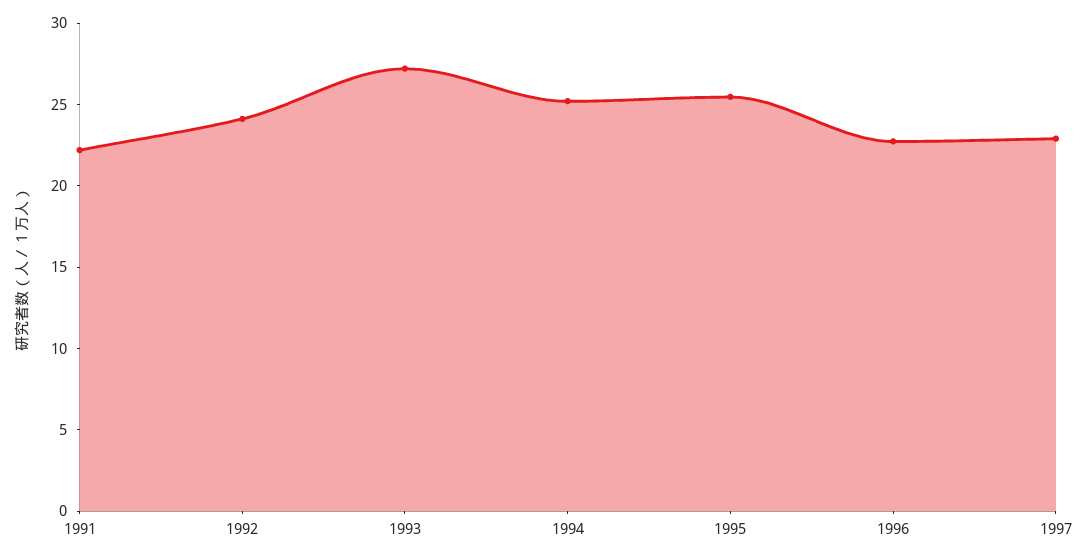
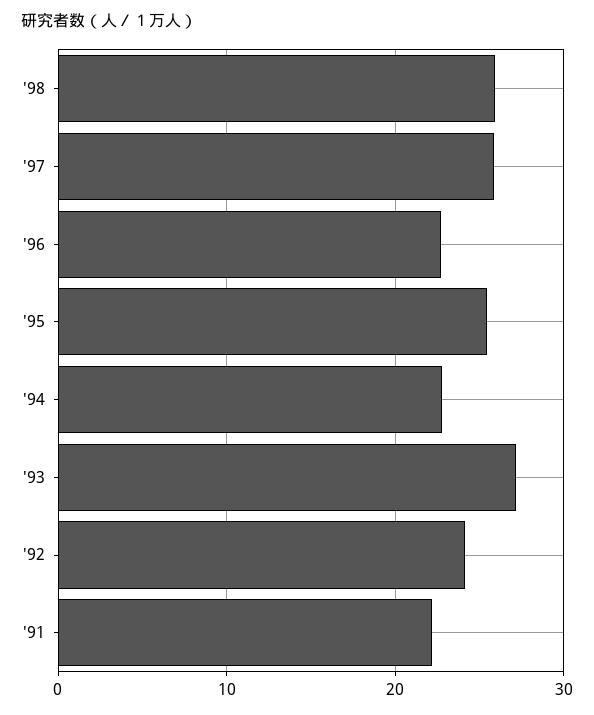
1994: 25 -> 23
1997: 23 -> 26
'98: none -> 26

